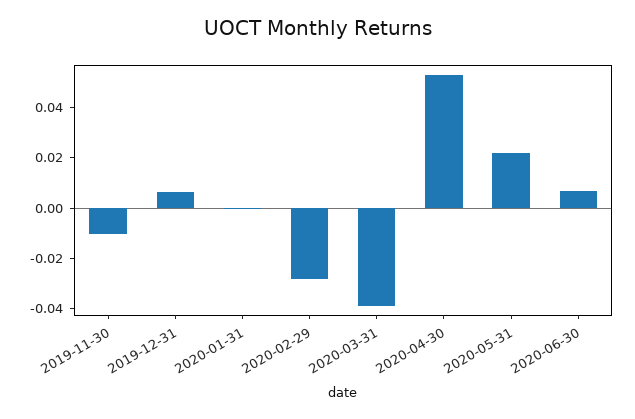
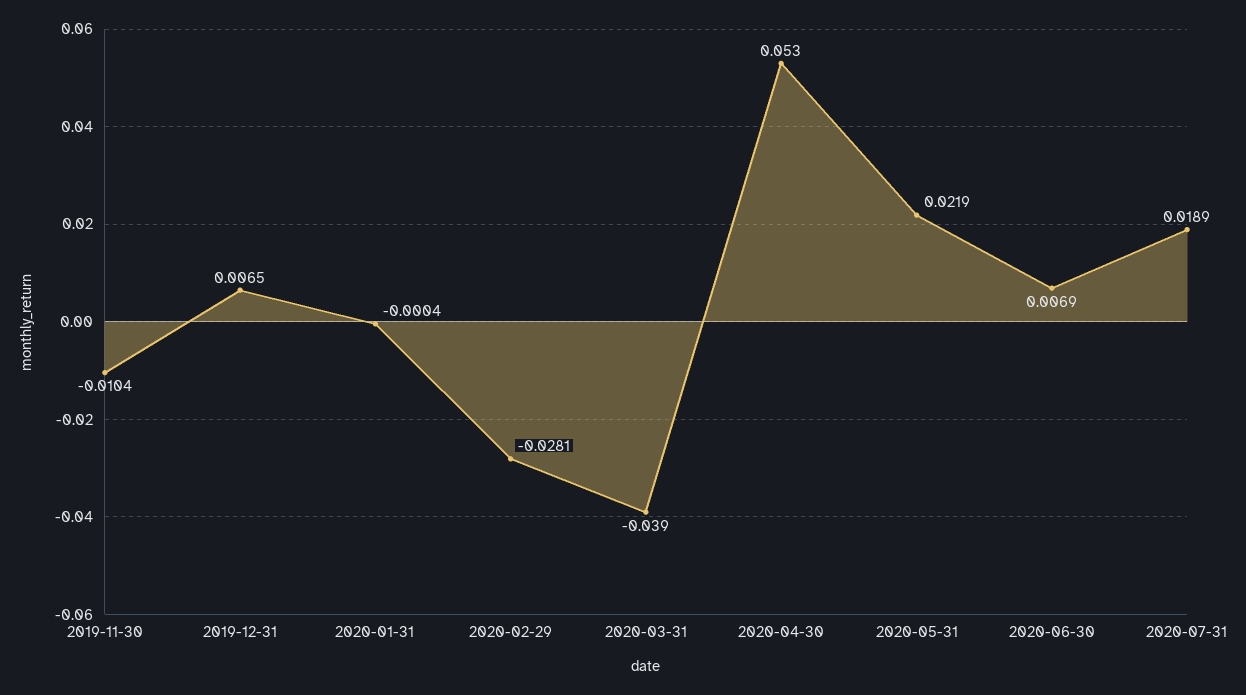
2020-07-31: none -> 0.0189

